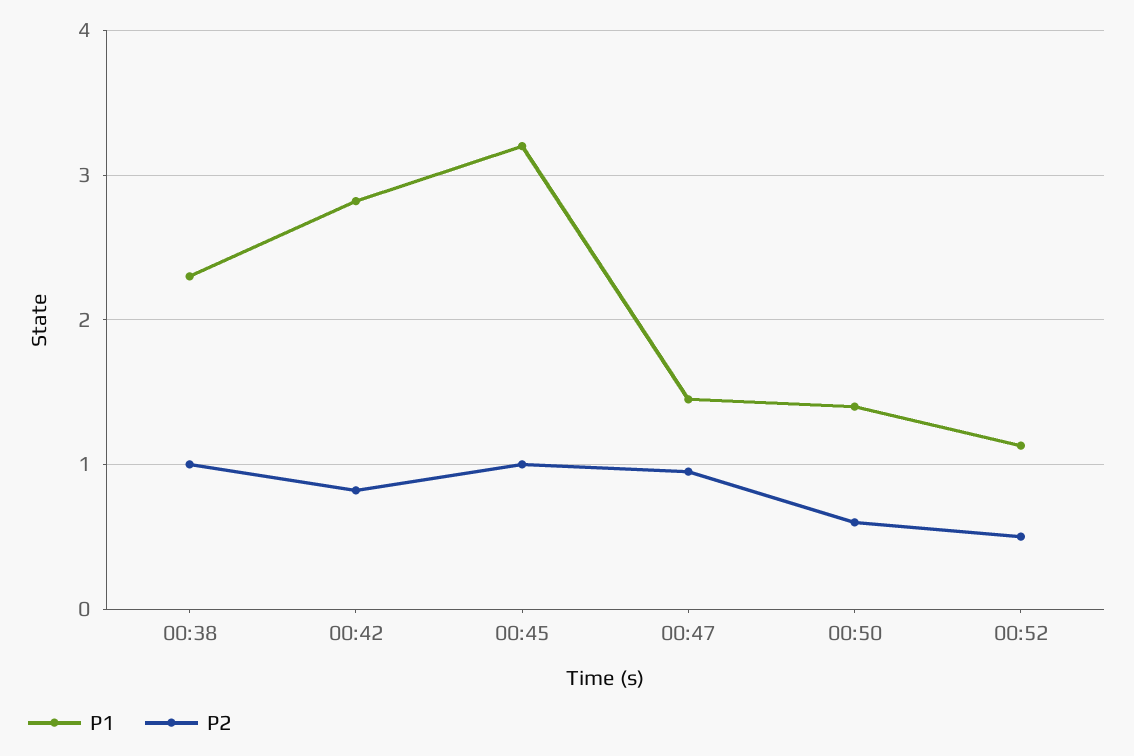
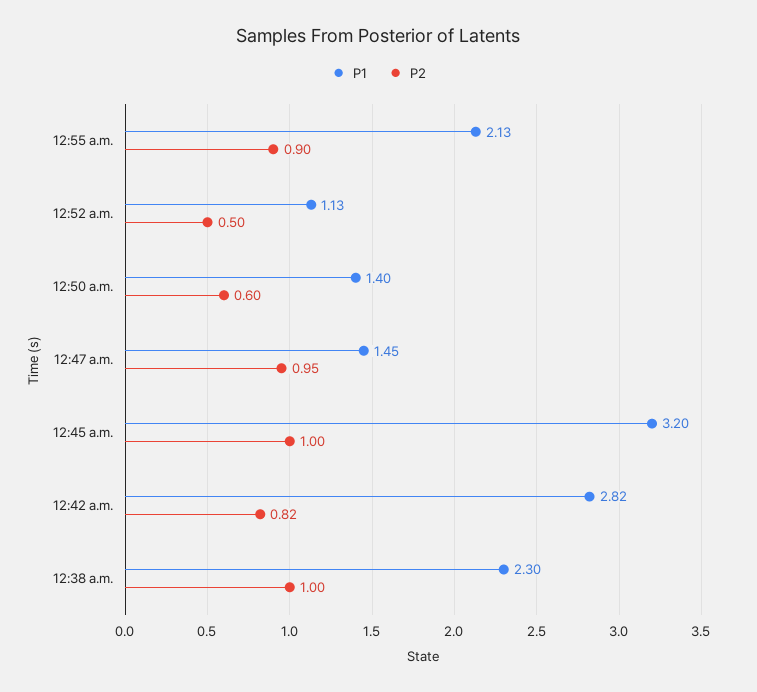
P1, 12:55 a.m.: none -> 2.13
P2, 12:55 a.m.: none -> 0.9

